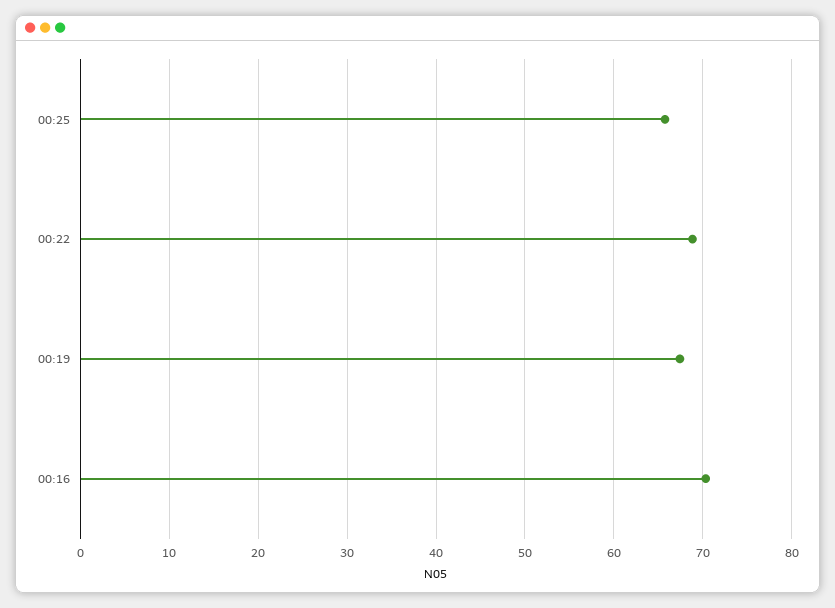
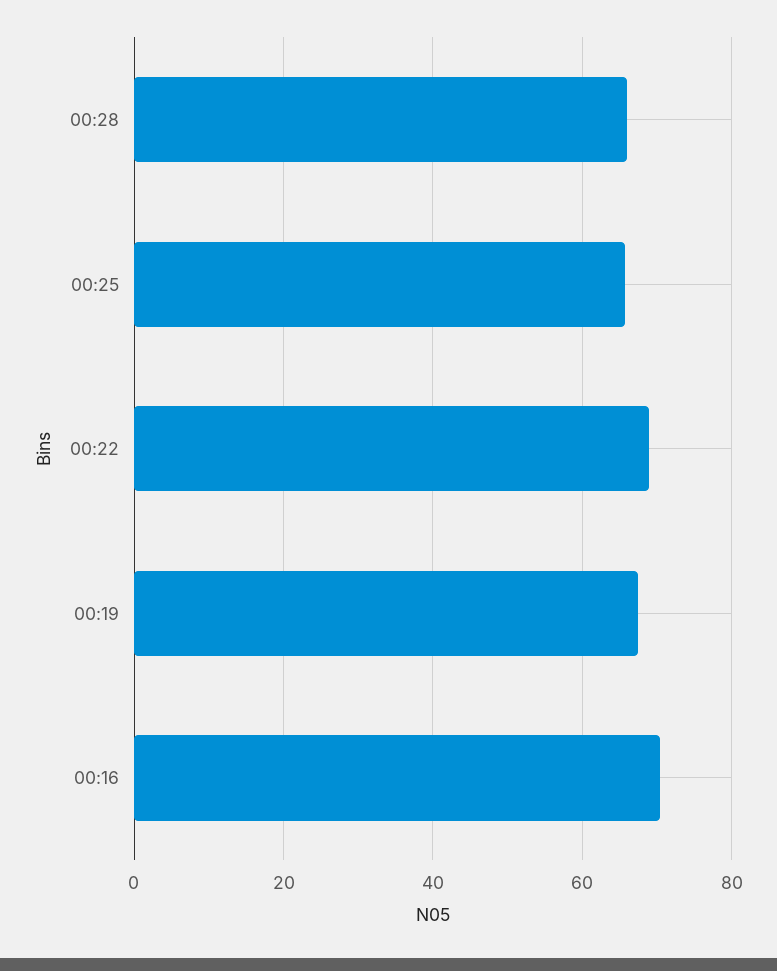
00:28: none -> 66

